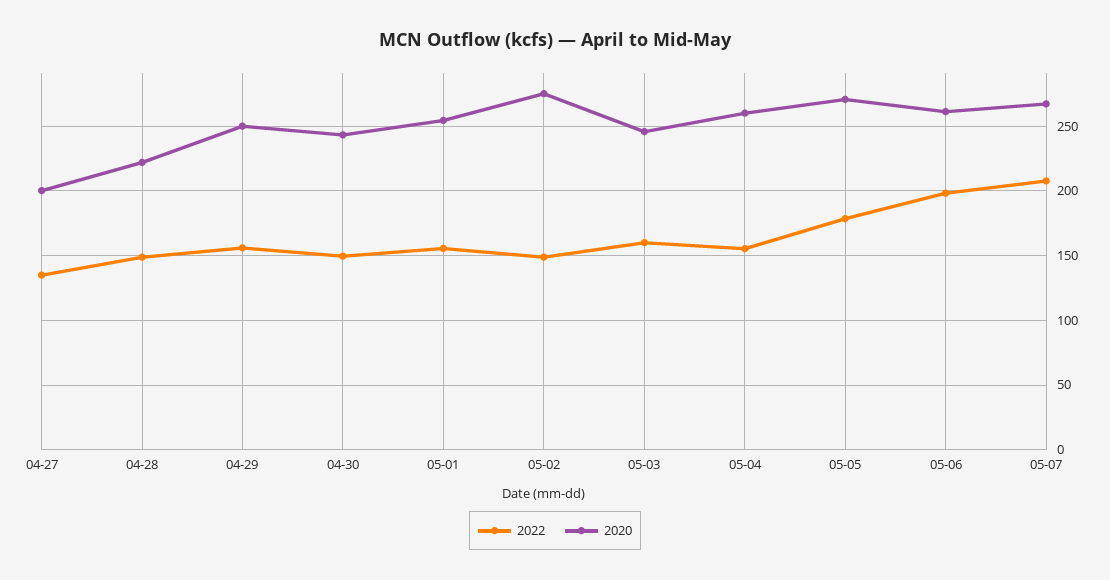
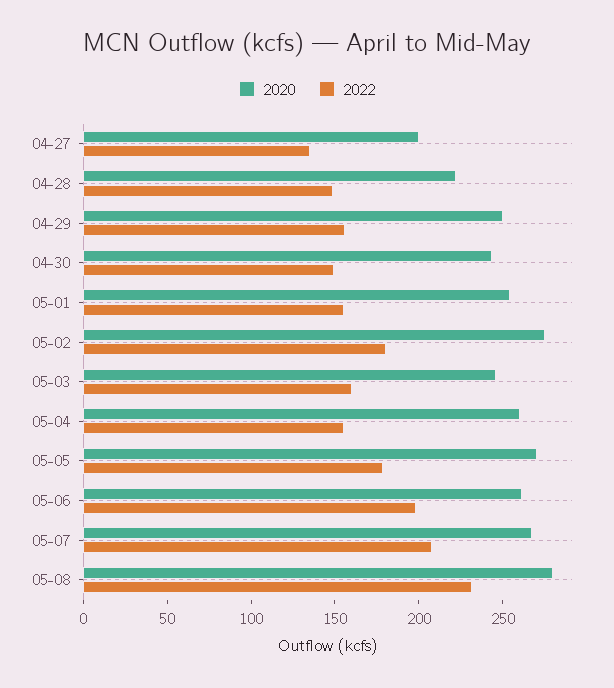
2022, 05-02: 150 -> 180
2020, 05-08: none -> 280
2022, 05-08: none -> 230

